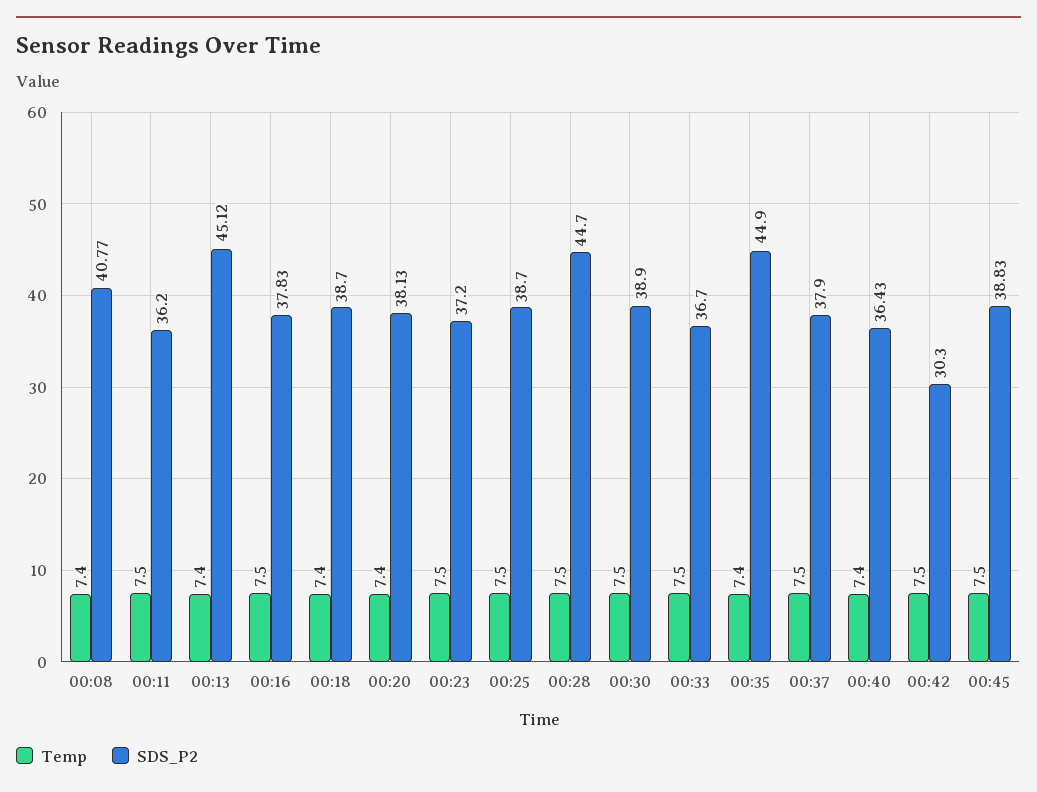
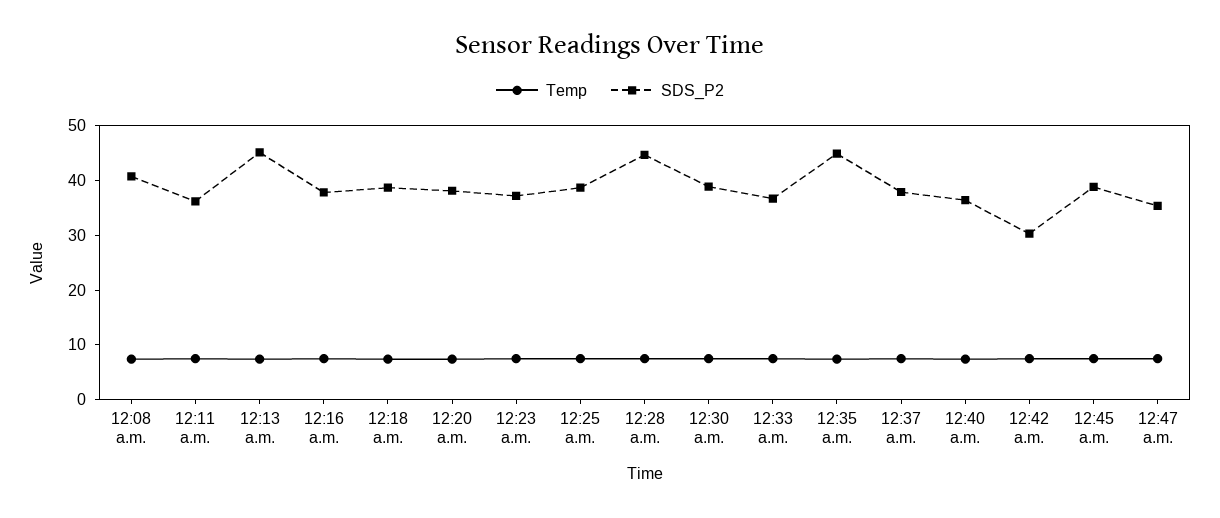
Temp, 12:47 a.m.: none -> 8
SDS_P2, 12:47 a.m.: none -> 36

